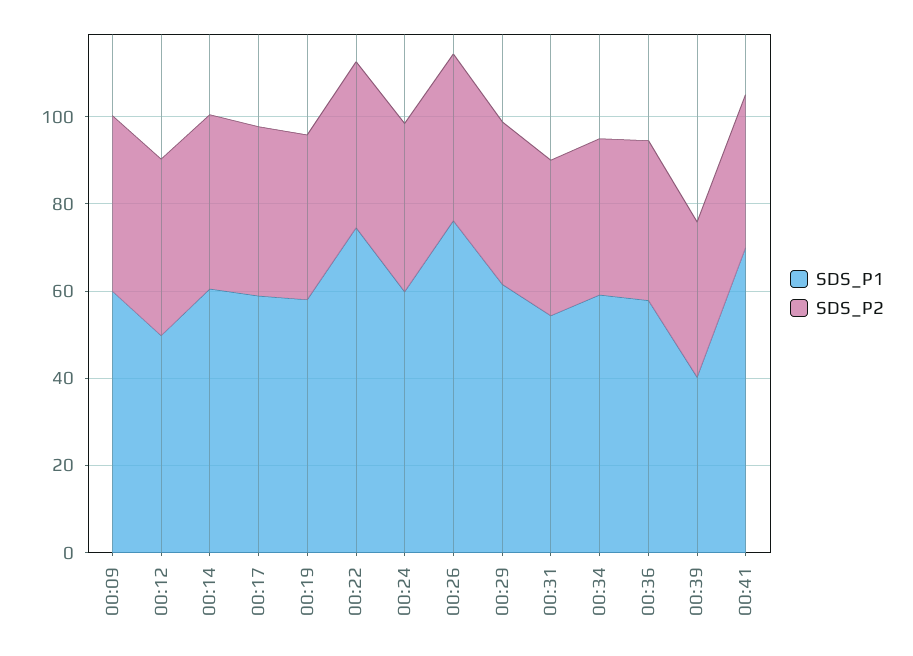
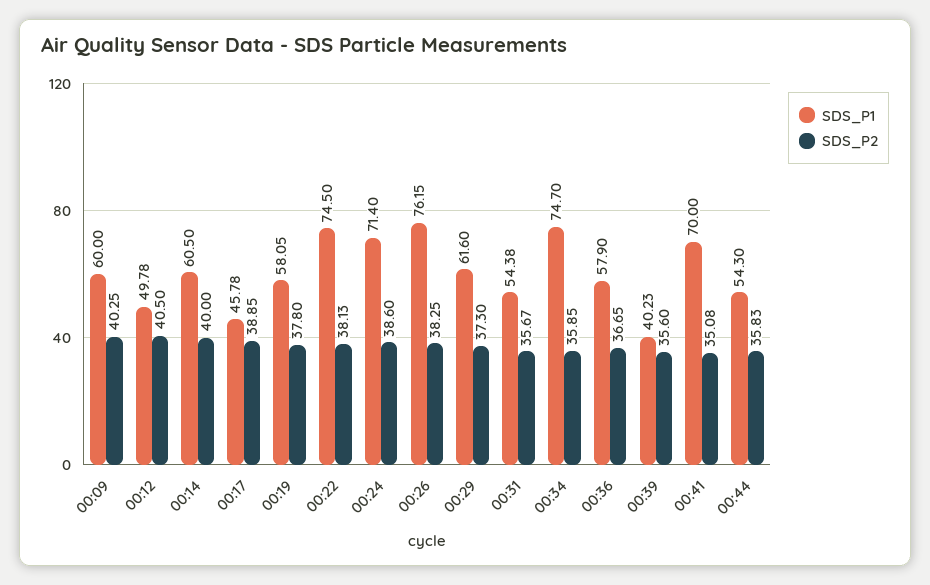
SDS_P1, 00:17: 60 -> 45.78
SDS_P1, 00:24: 60 -> 71.4
SDS_P1, 00:34: 60 -> 74.7
SDS_P1, 00:44: none -> 54.3
SDS_P2, 00:44: none -> 35.83

